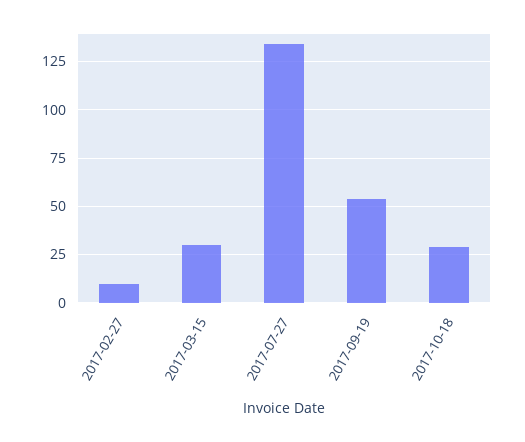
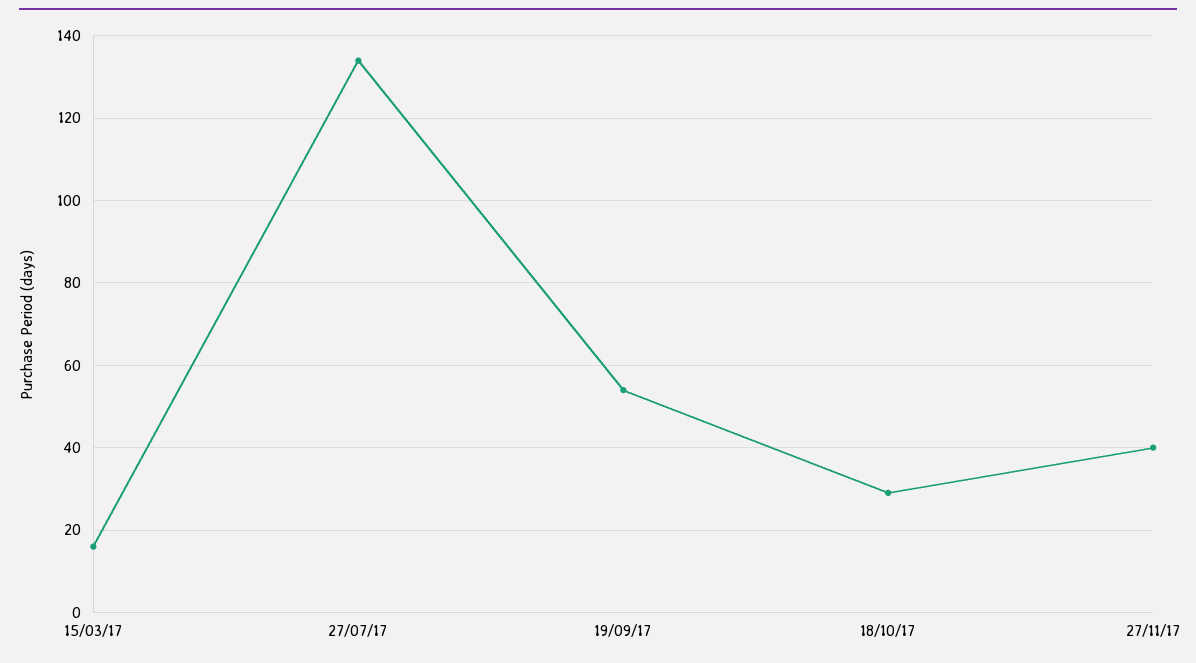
2017-02-27: 10 -> none
2017-03-15: 30 -> 15
27/11/17: none -> 40

